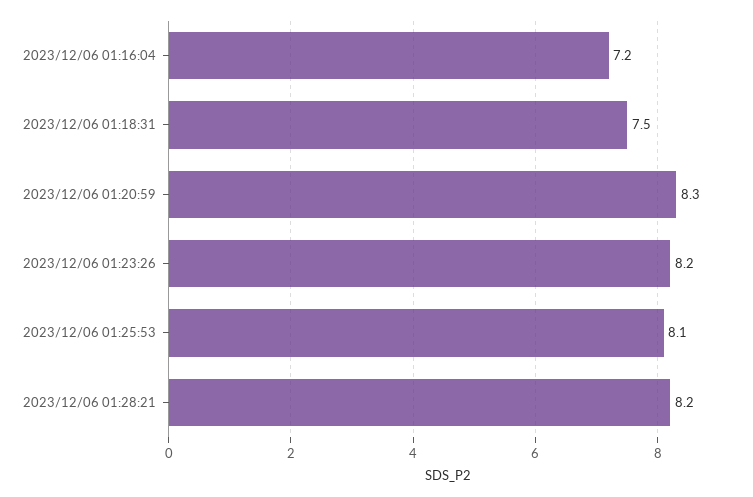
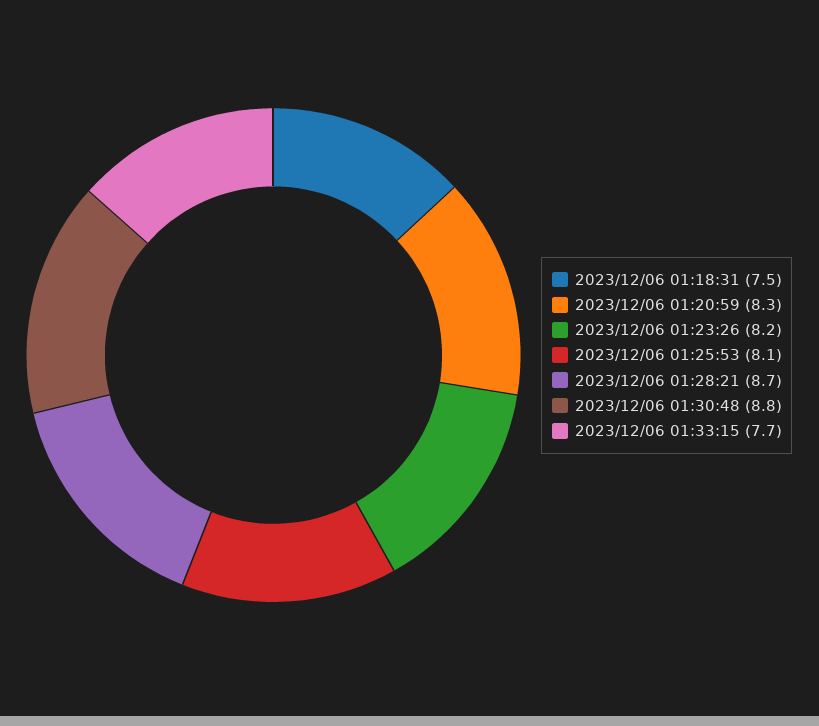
2023/12/06 01:16:04: 7.2 -> none
2023/12/06 01:28:21: 8.2 -> 8.7
2023/12/06 01:30:48: none -> 8.8
2023/12/06 01:33:15: none -> 7.7

